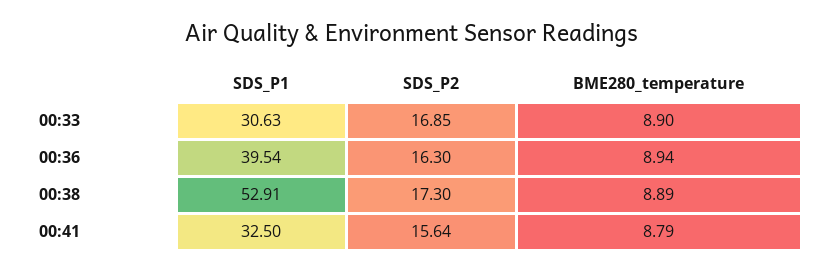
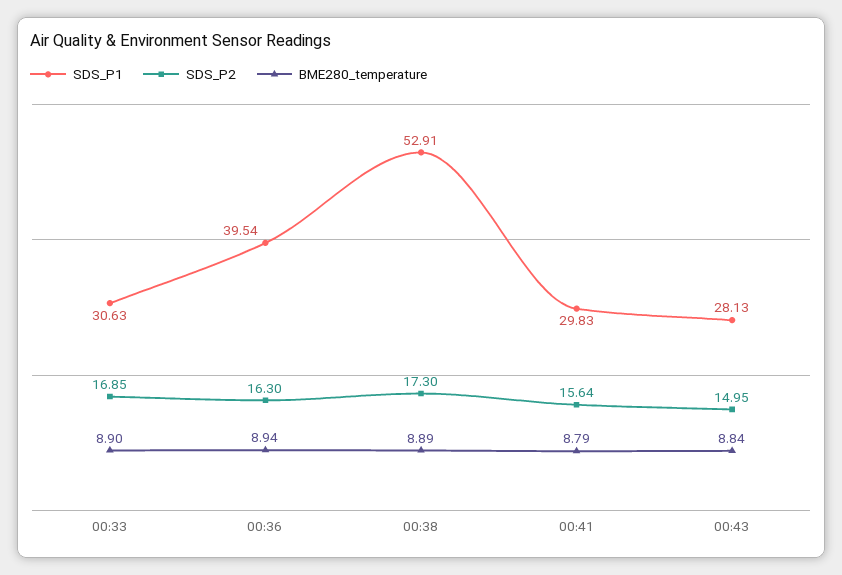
SDS_P1, 00:41: 32.5 -> 29.83
SDS_P1, 00:43: none -> 28.13
SDS_P2, 00:43: none -> 14.95
BME280_temperature, 00:43: none -> 8.84

